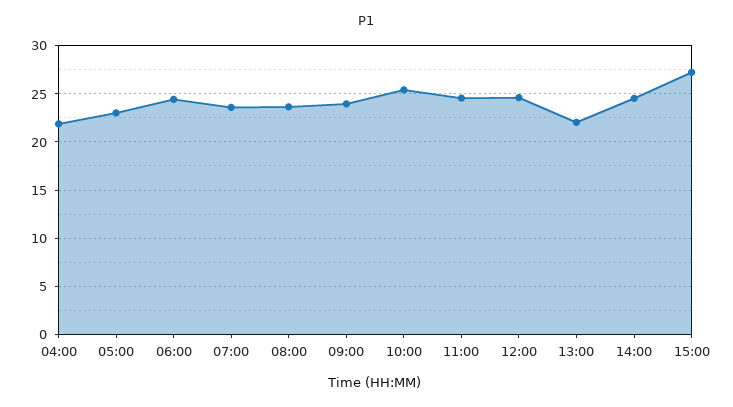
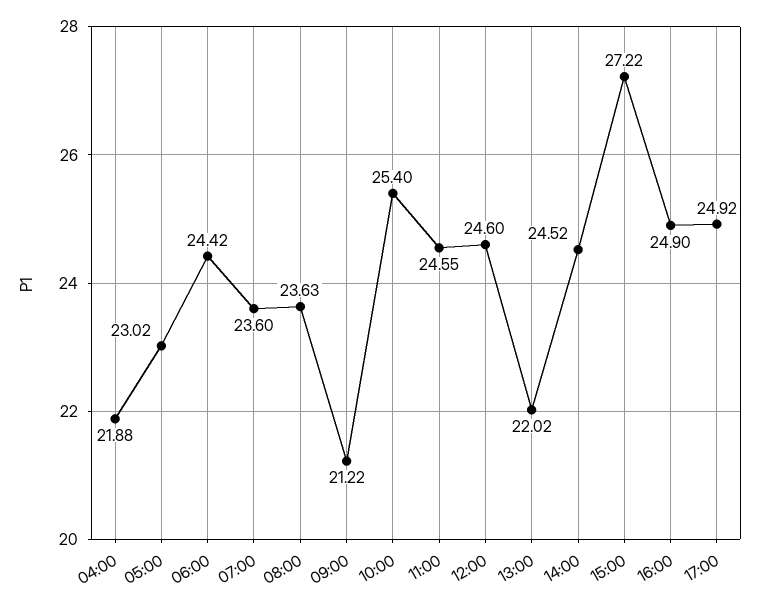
09:00: 24 -> 21.22
16:00: none -> 24.9
17:00: none -> 24.92

